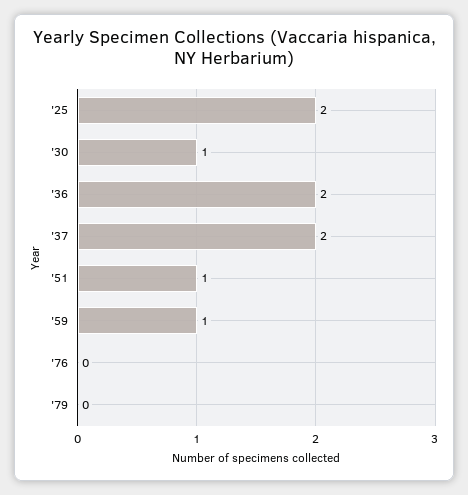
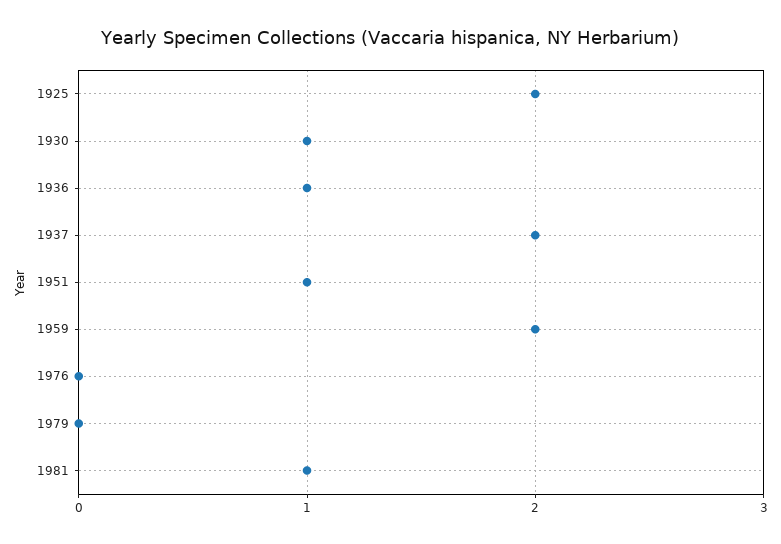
'36: 2 -> 1
'59: 1 -> 2
1981: none -> 1

